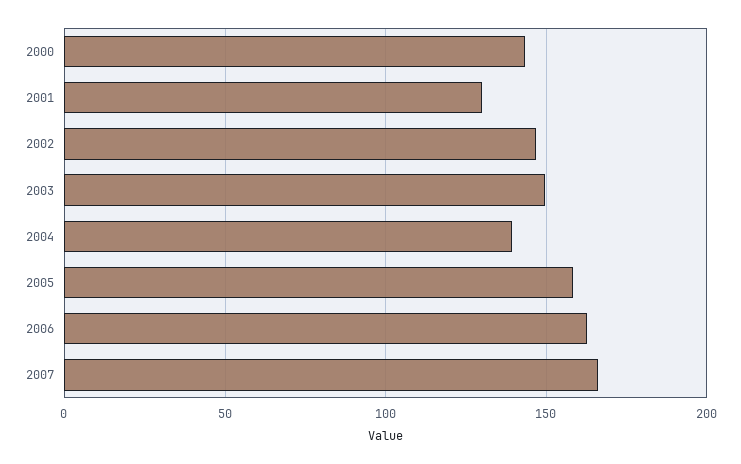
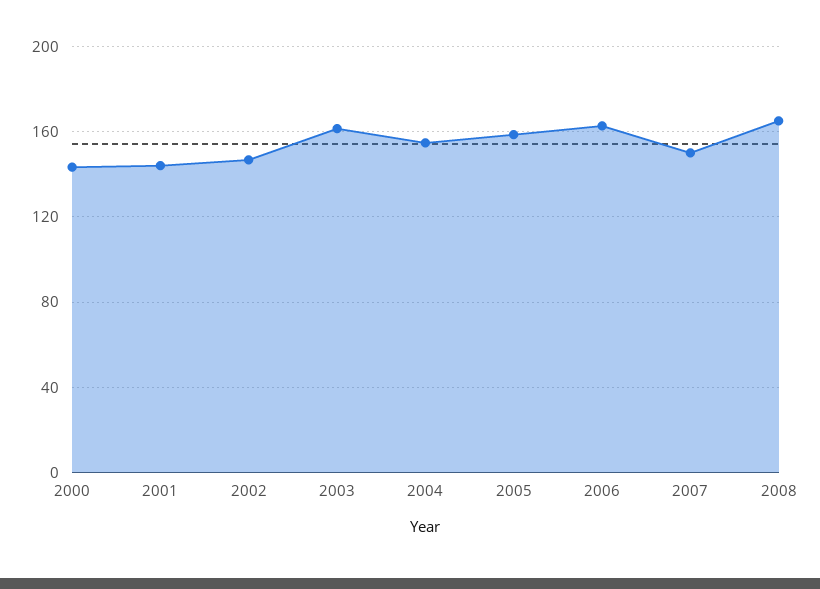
2001: 130 -> 145
2003: 150 -> 160
2004: 140 -> 155
2007: 165 -> 150
2008: none -> 165

